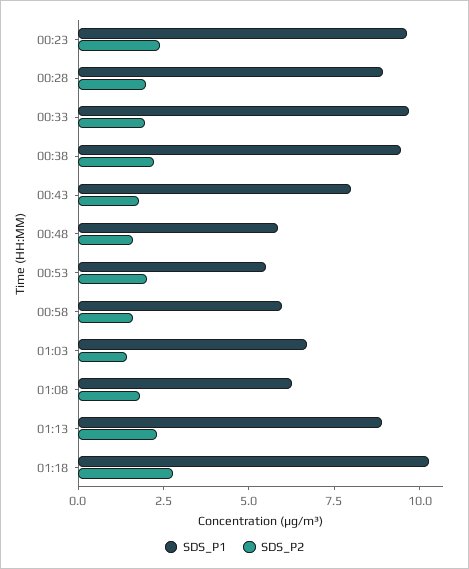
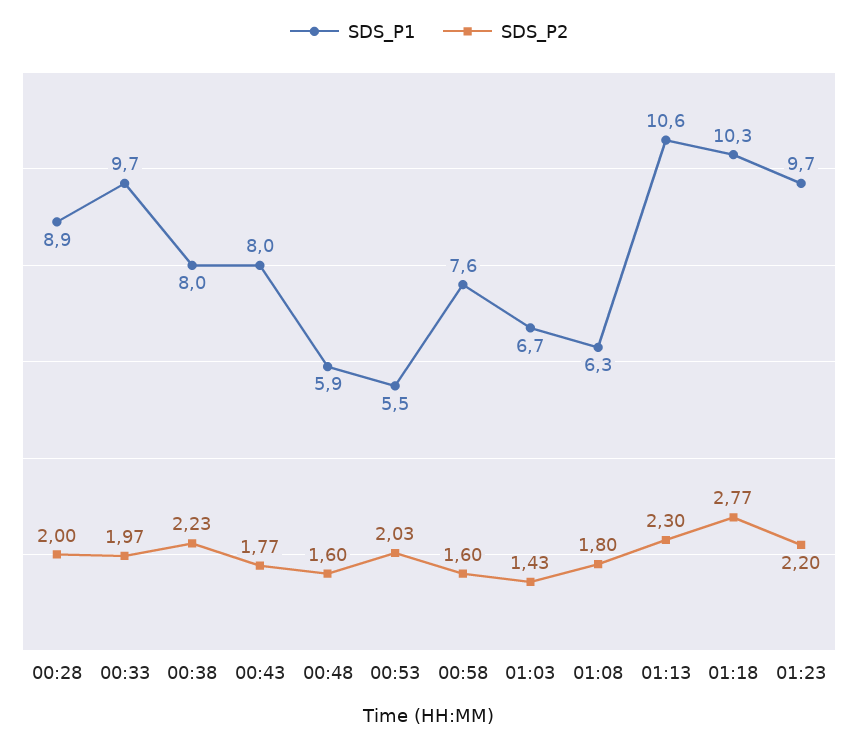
SDS_P1, 00:23: 9.5 -> none
SDS_P2, 00:23: 2.5 -> none
SDS_P1, 00:38: 9.5 -> 8
SDS_P1, 00:58: 6 -> 7.6
SDS_P1, 01:13: 9 -> 10.6
SDS_P1, 01:23: none -> 9.7
SDS_P2, 01:23: none -> 2.2

